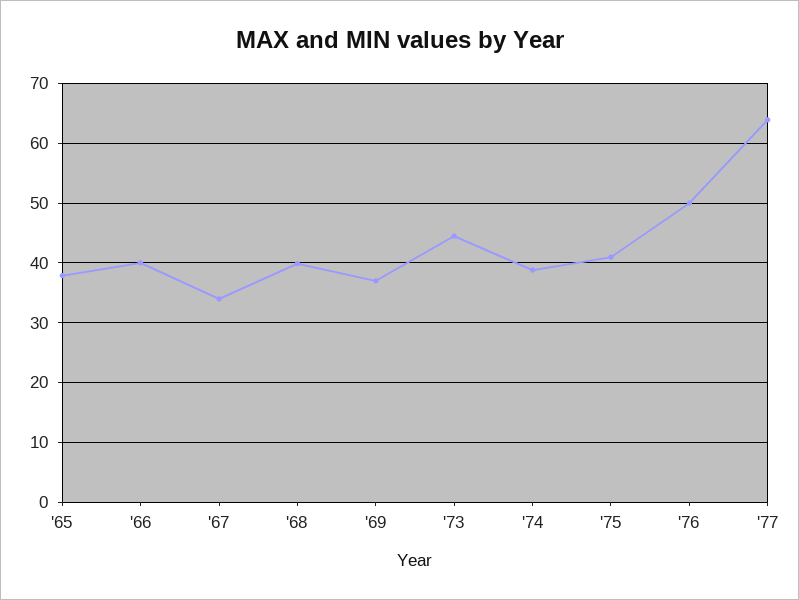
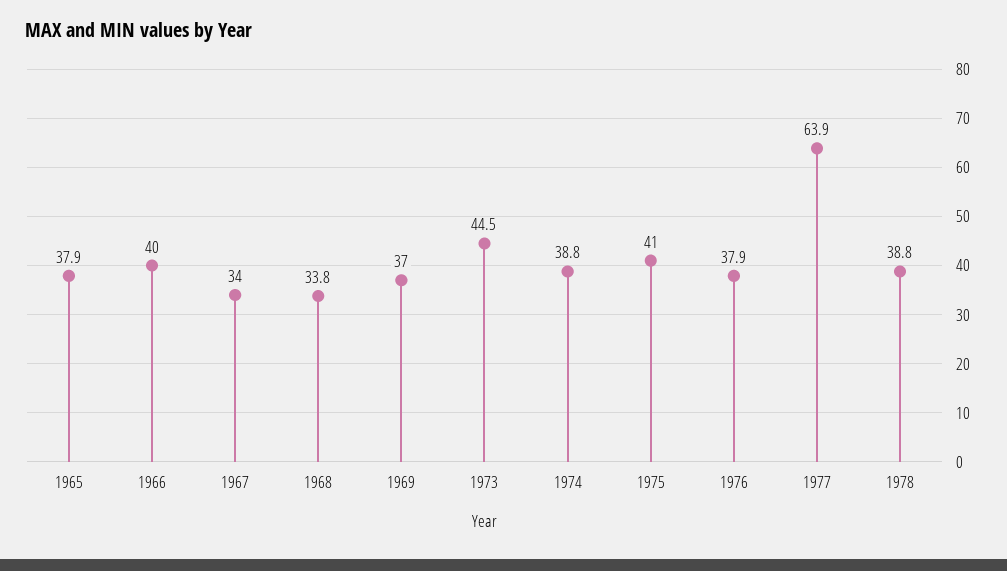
'68: 40 -> 33.8
'76: 50 -> 37.9
1978: none -> 38.8

